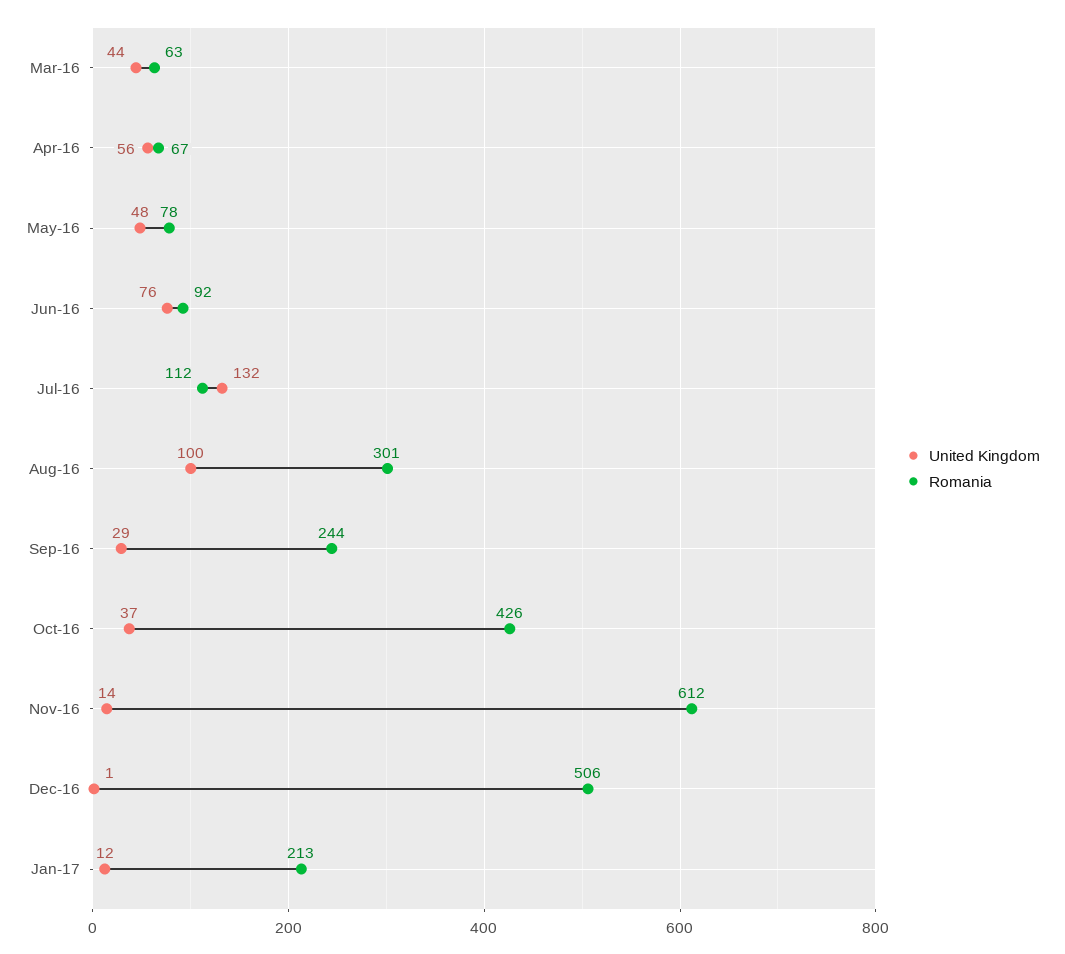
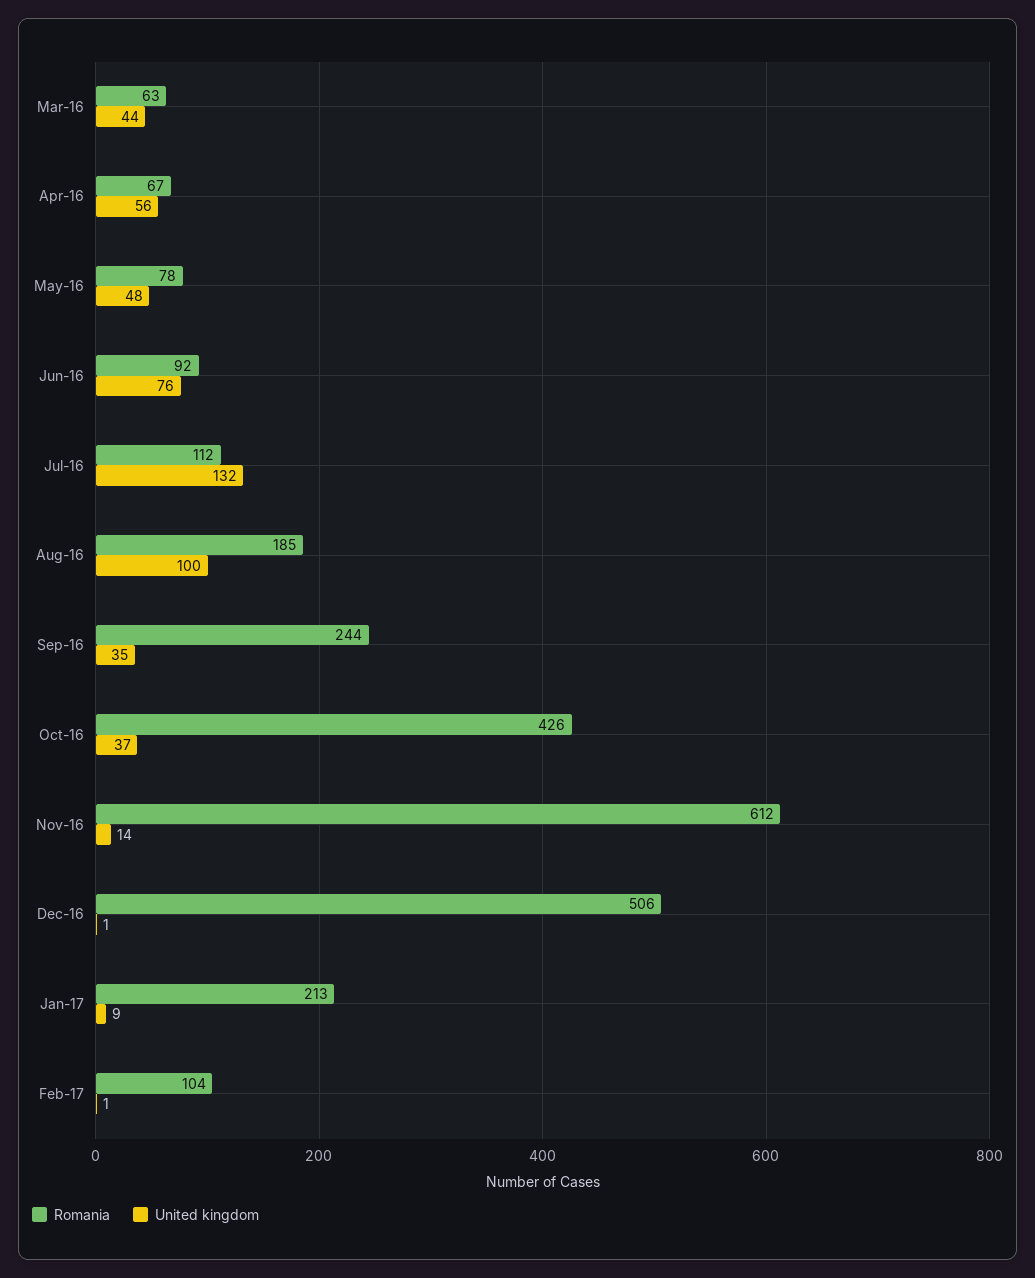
Romania, Aug-16: 301 -> 185
United Kingdom, Sep-16: 29 -> 35
United Kingdom, Jan-17: 12 -> 9
Romania, Feb-17: none -> 104
United Kingdom, Feb-17: none -> 1

